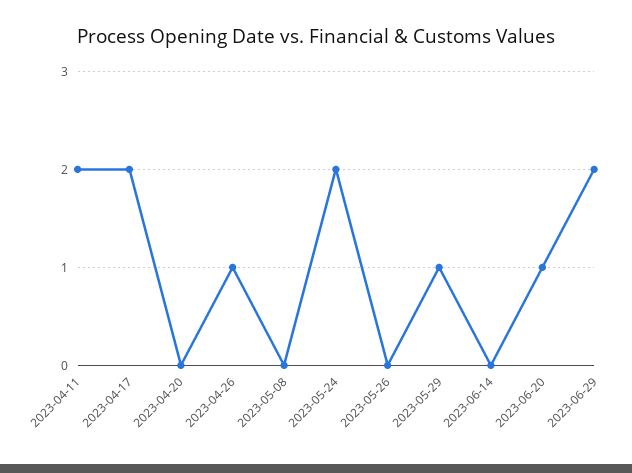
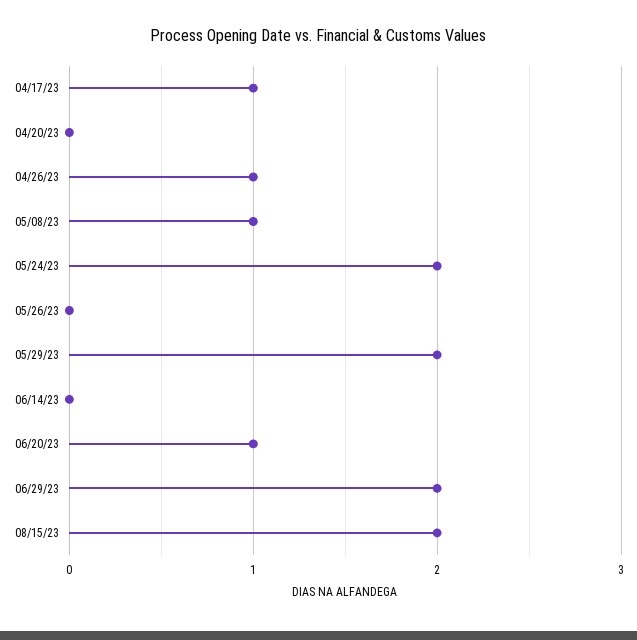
2023-04-11: 2 -> none
2023-04-17: 2 -> 1
2023-05-08: 0 -> 1
2023-05-29: 1 -> 2
08/15/23: none -> 2

